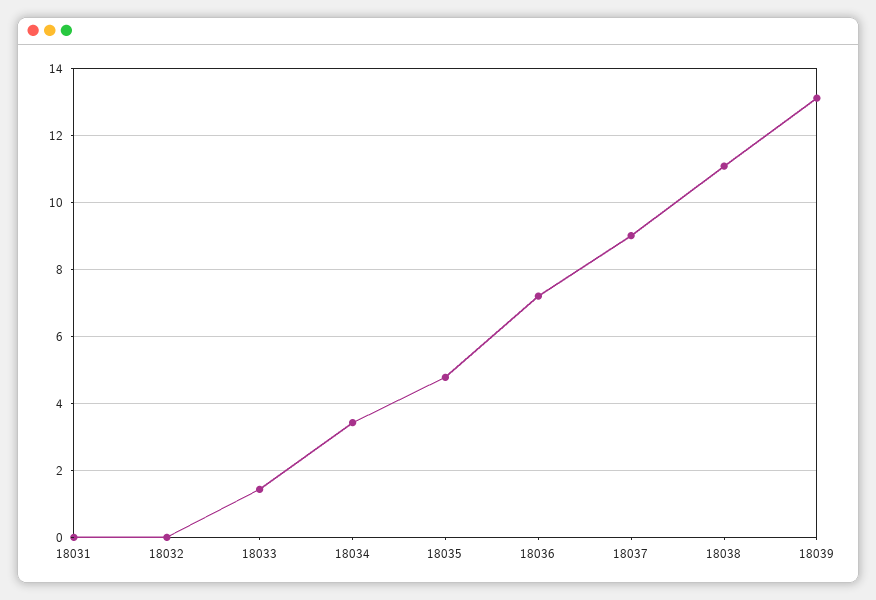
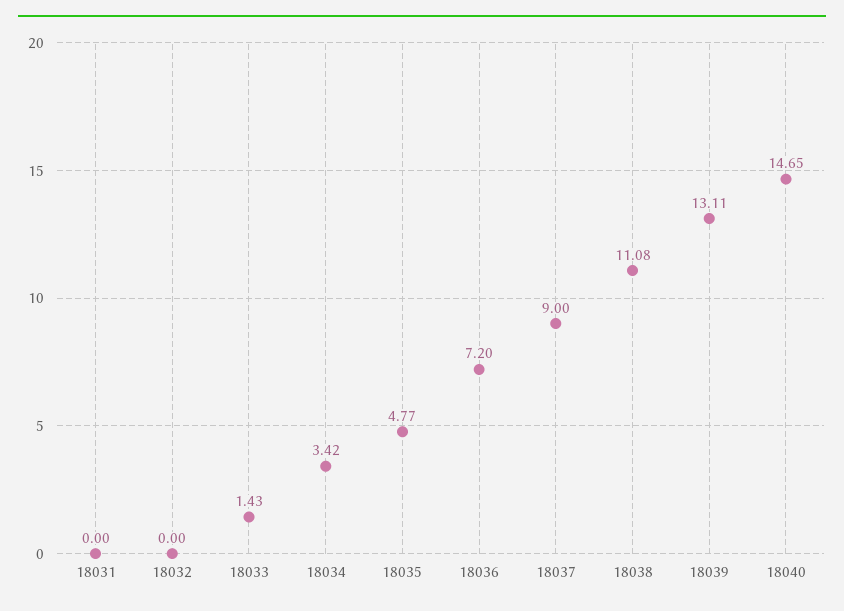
18040: none -> 14.65

